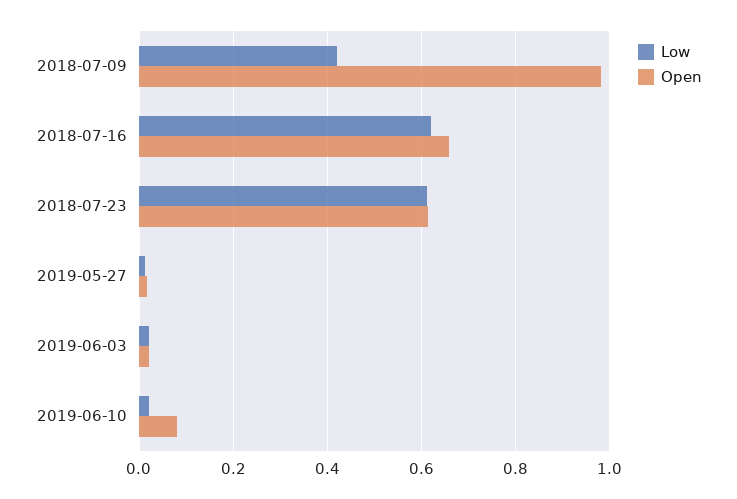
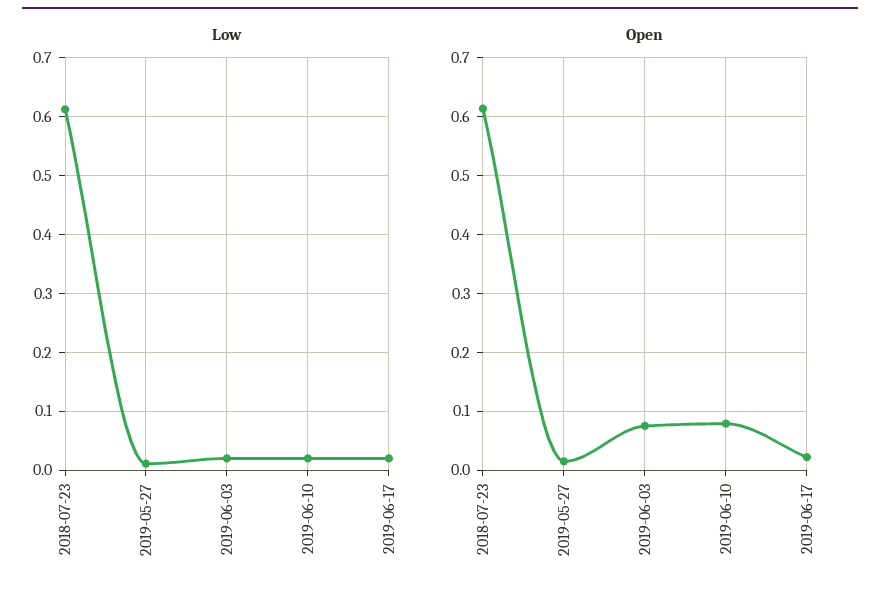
Low, 2018-07-09: 0.42 -> none
Open, 2018-07-09: 0.98 -> none
Low, 2018-07-16: 0.62 -> none
Open, 2018-07-16: 0.66 -> none
Open, 2019-06-03: 0.02 -> 0.08
Low, 2019-06-17: none -> 0.02
Open, 2019-06-17: none -> 0.02

